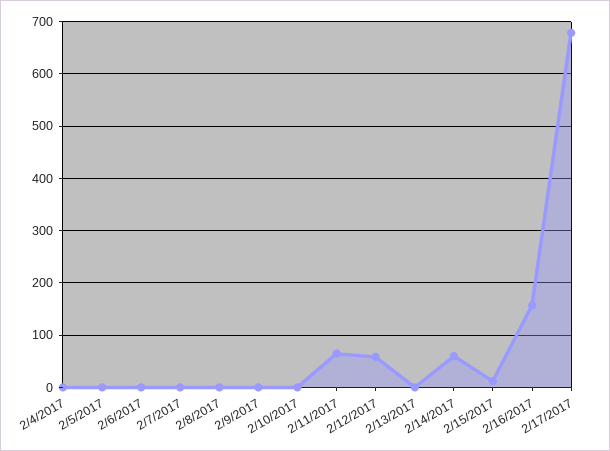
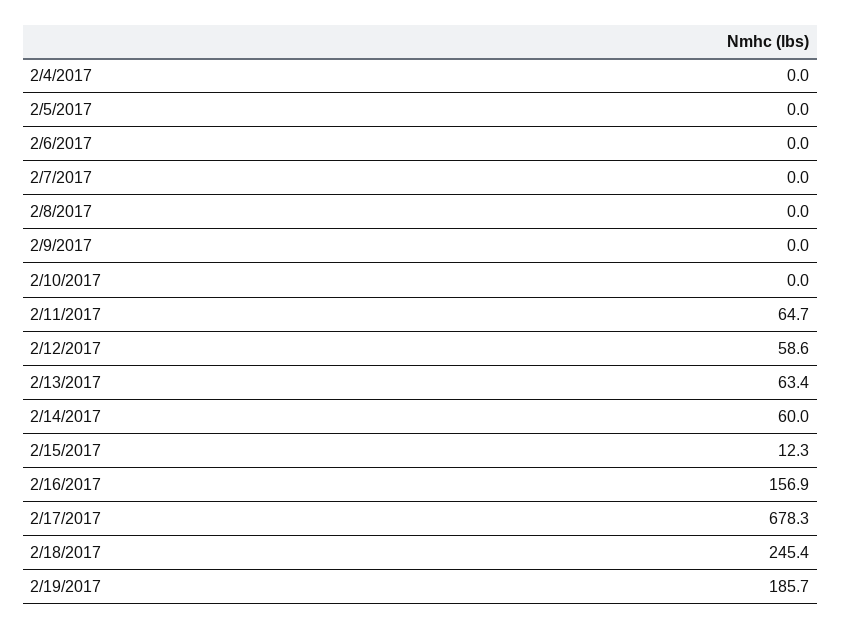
2/13/2017: 0 -> 63.4
2/18/2017: none -> 245.4
2/19/2017: none -> 185.7

